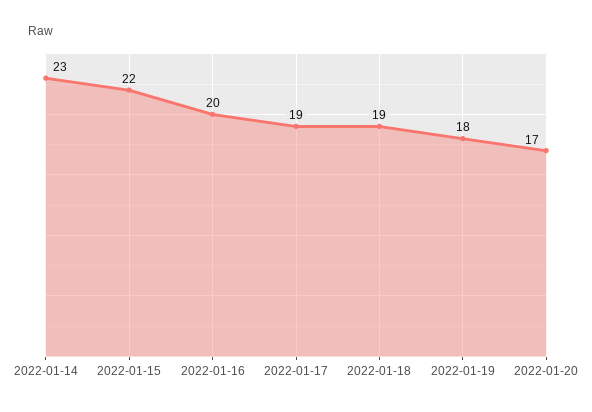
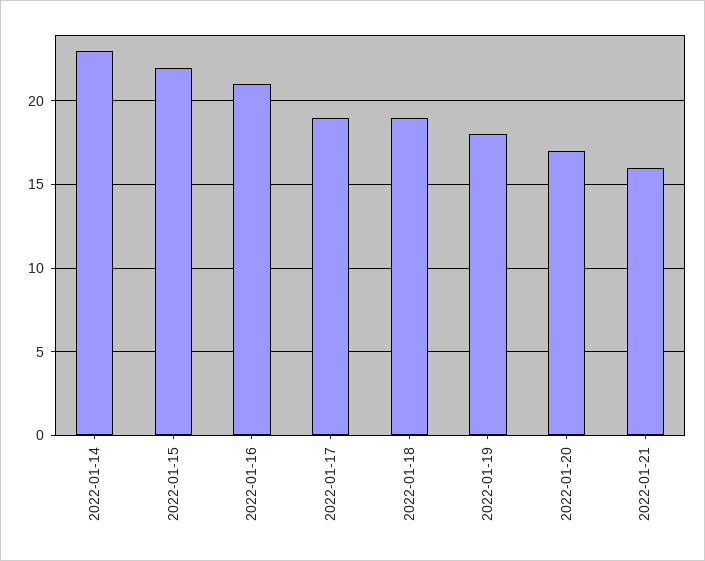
2022-01-16: 20 -> 21
2022-01-21: none -> 16

